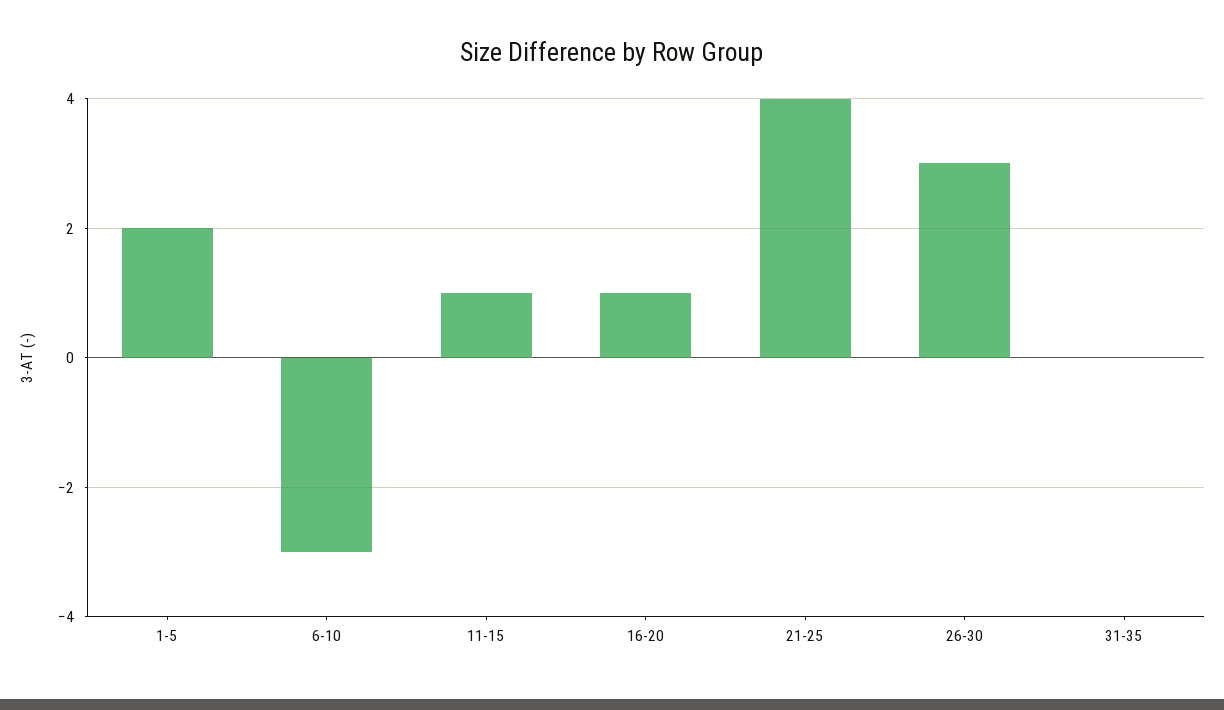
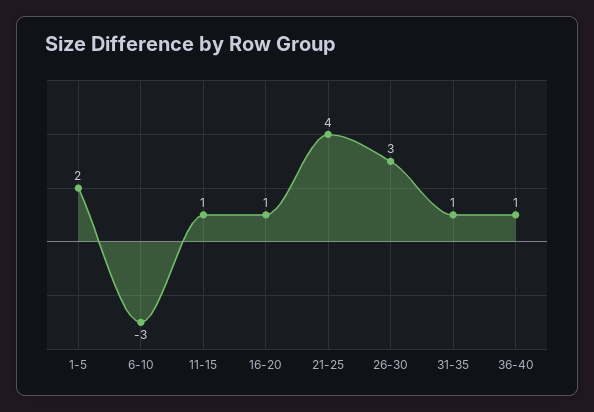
31-35: 0 -> 1
36-40: none -> 1

